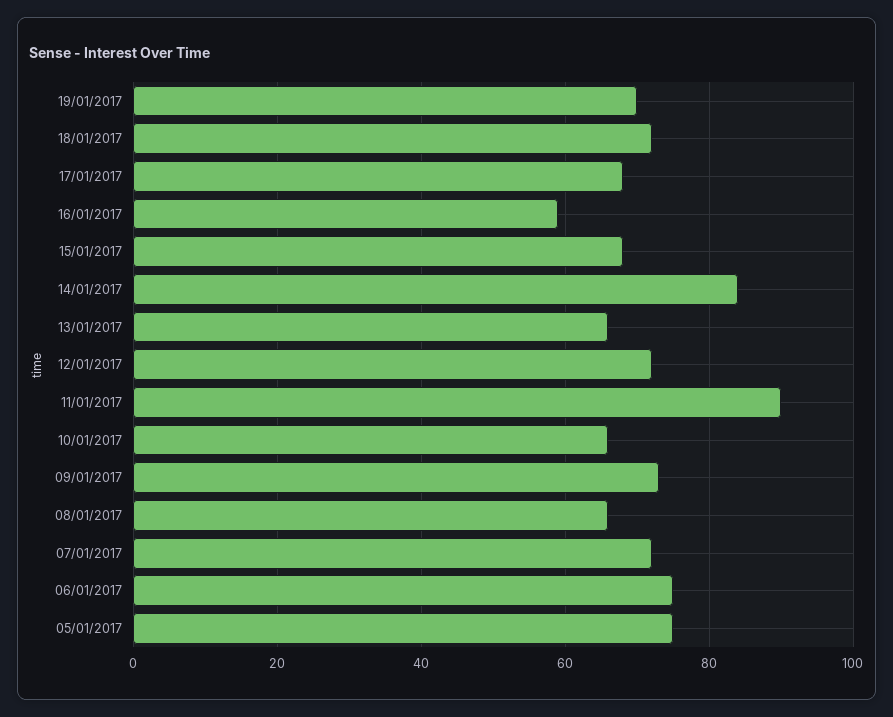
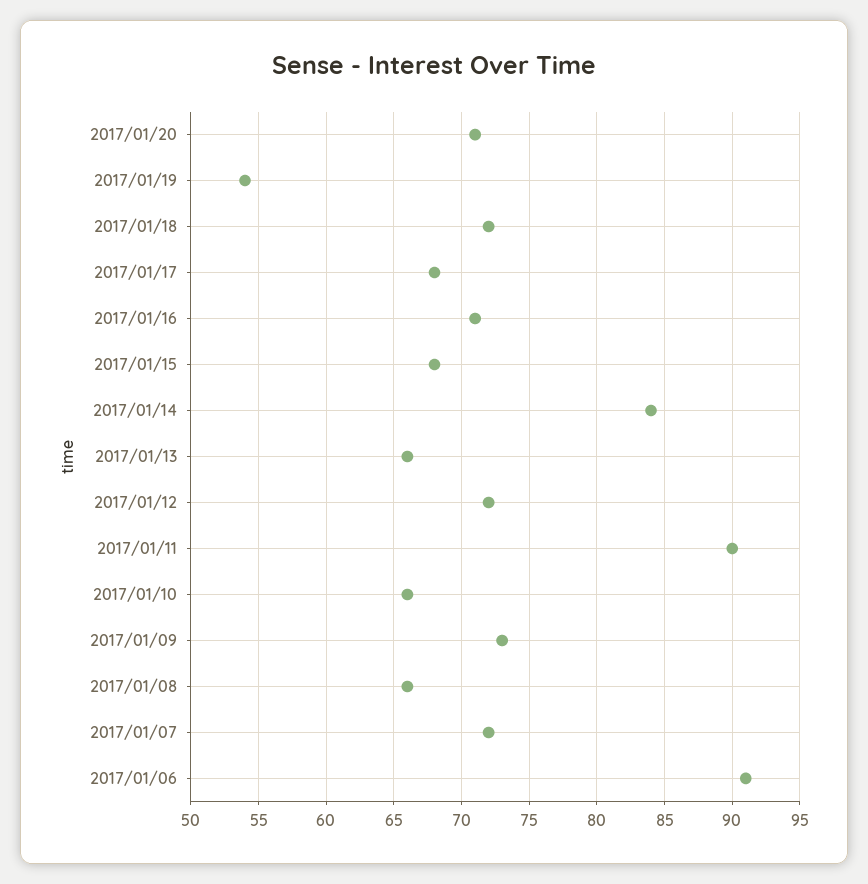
19/01/2017: 70 -> 54
16/01/2017: 60 -> 71
06/01/2017: 75 -> 91
05/01/2017: 75 -> none
2017/01/20: none -> 71

